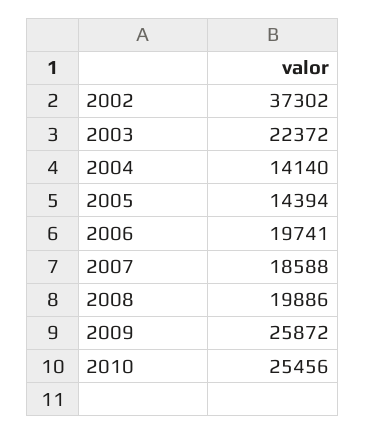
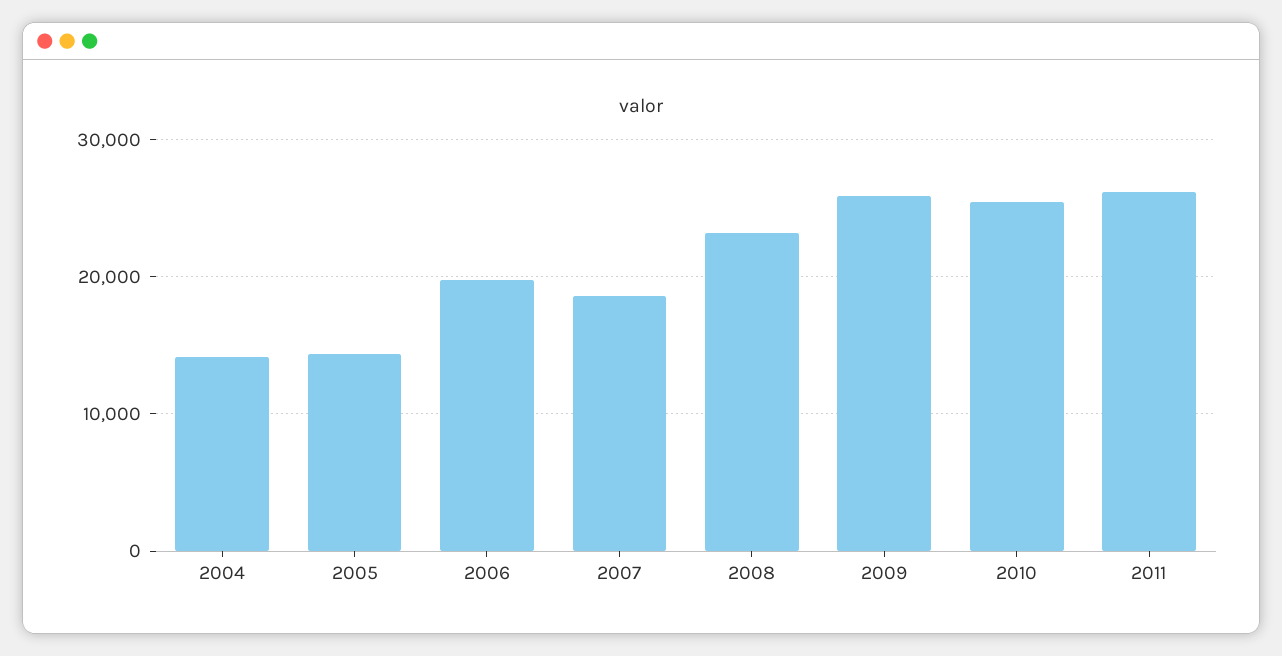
2002: 37302 -> none
2003: 22372 -> none
2008: 19886 -> 23000
2011: none -> 26000

